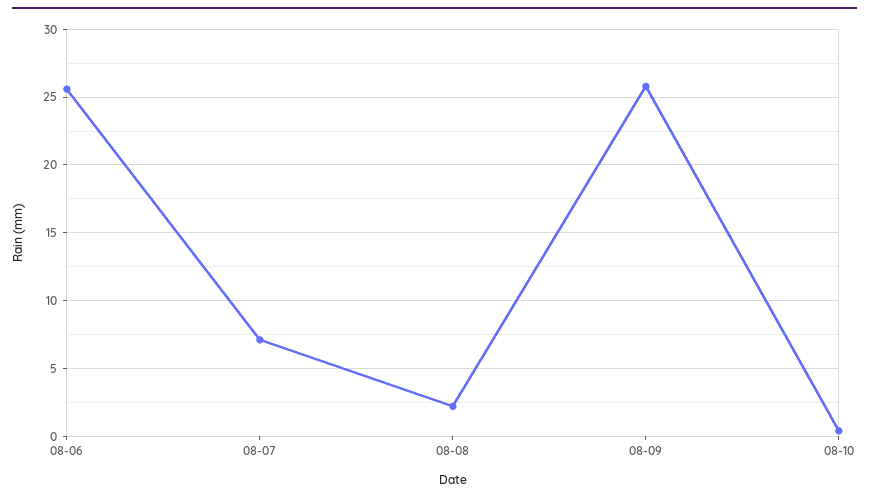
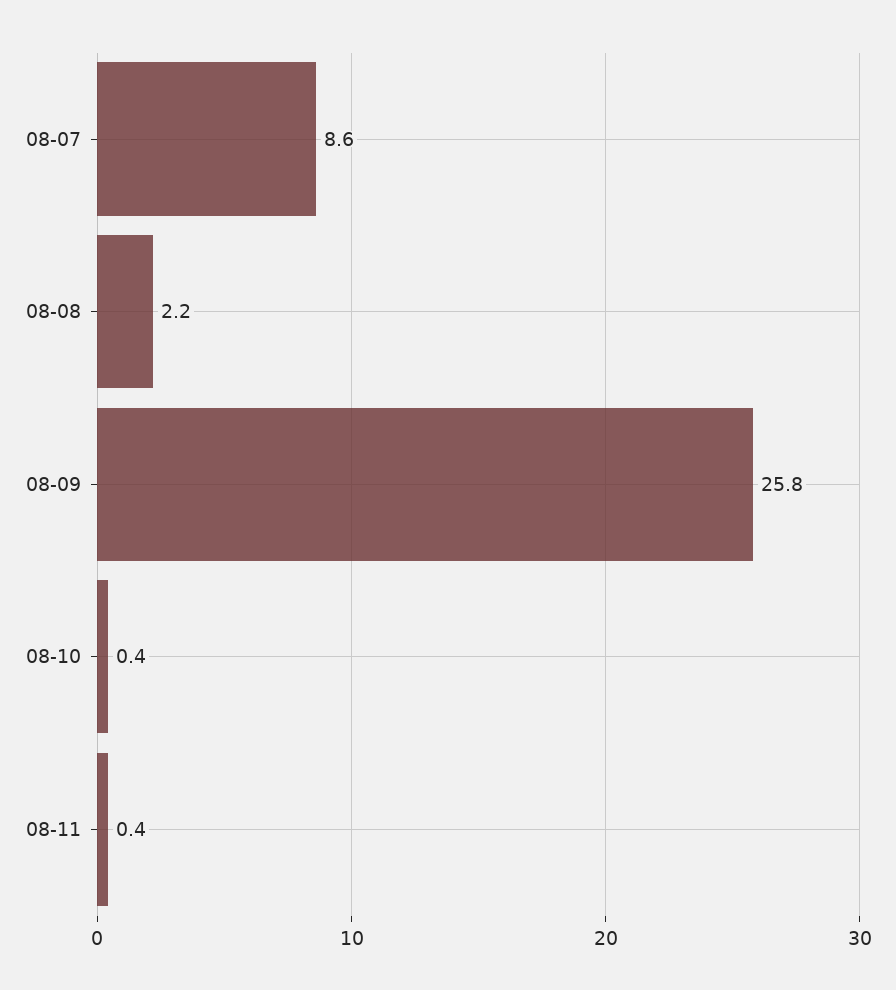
08-06: 25.5 -> none
08-07: 7 -> 8.6
08-11: none -> 0.4

